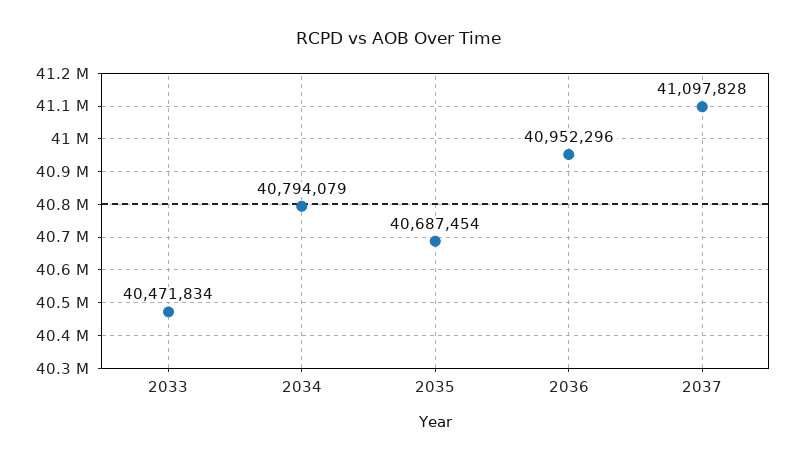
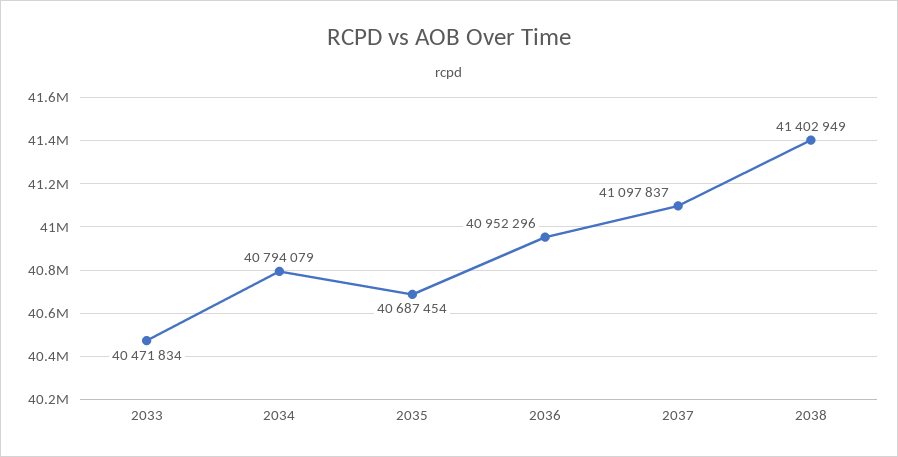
2037: 41097828 -> 41097837
2038: none -> 41402949

